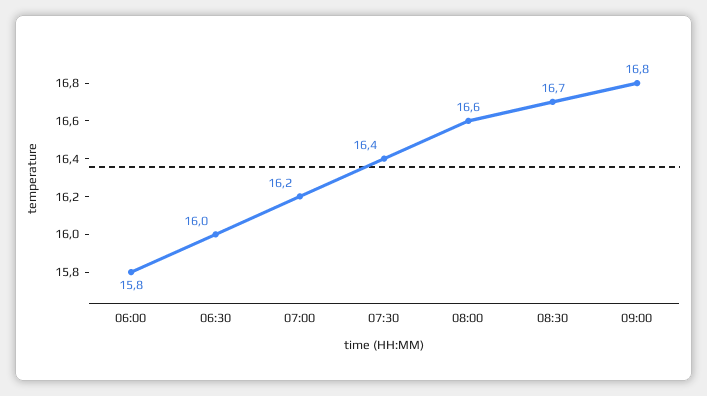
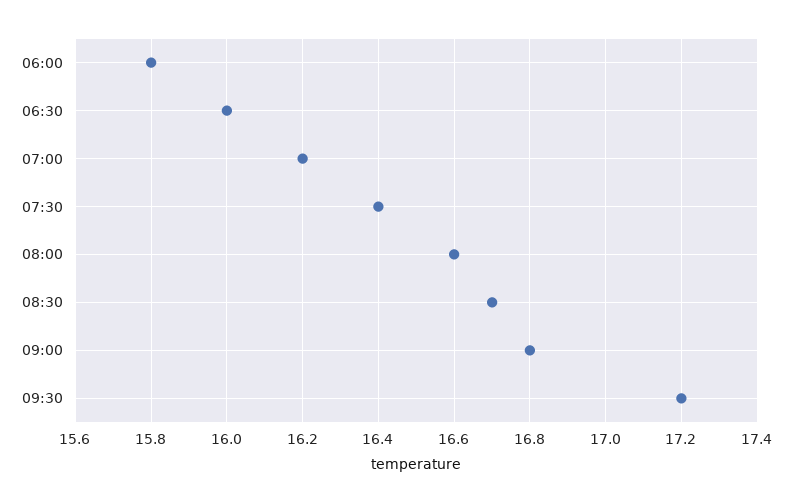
09:30: none -> 17.2

